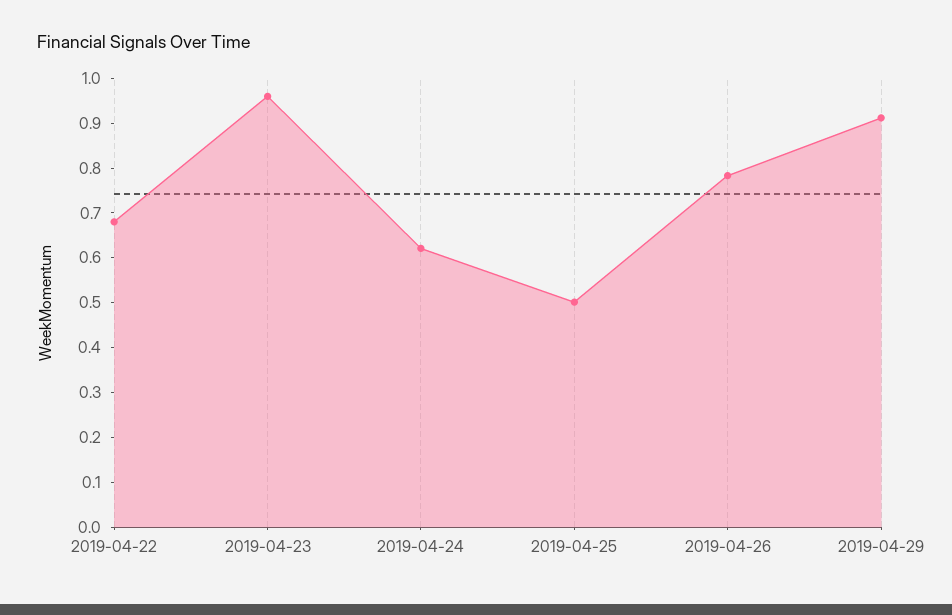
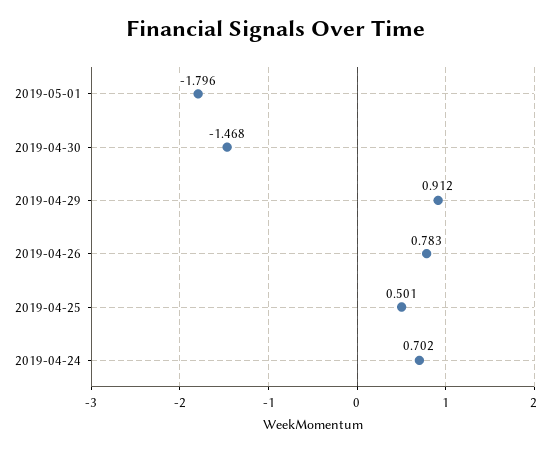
2019-04-22: 0.68 -> none
2019-04-23: 0.96 -> none
2019-04-24: 0.62 -> 0.702
2019-05-01: none -> -1.796
2019-04-30: none -> -1.468

